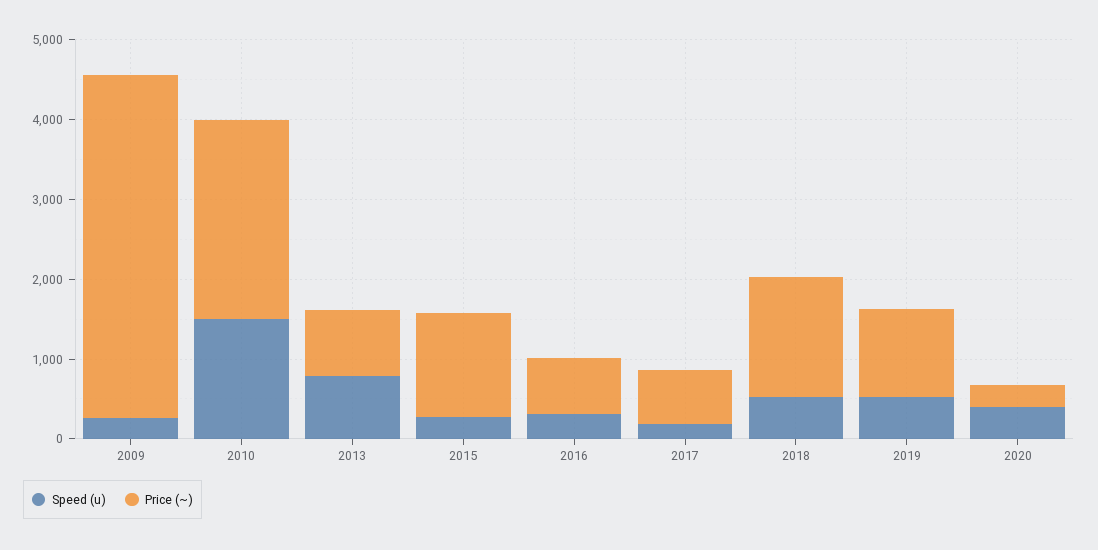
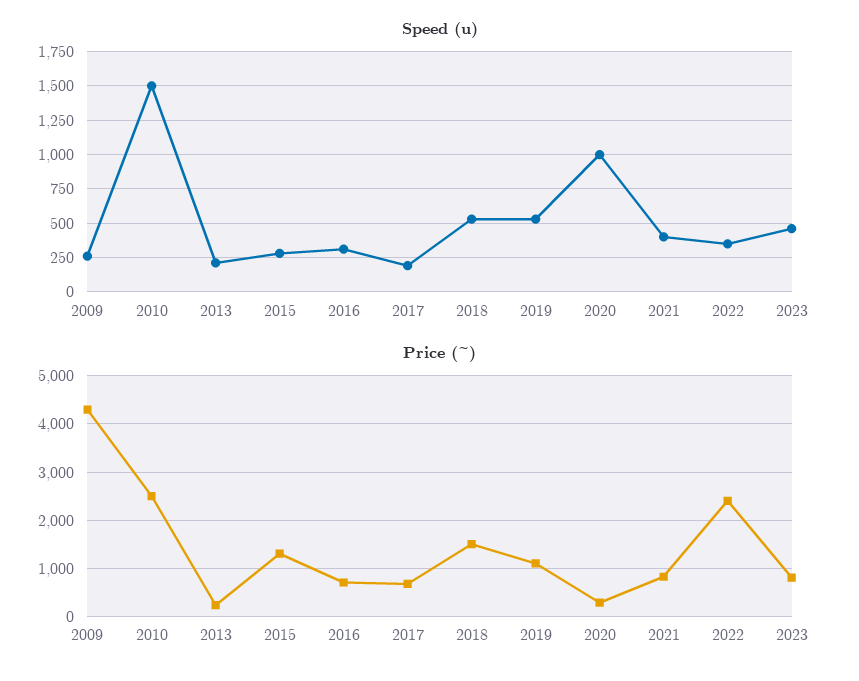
Speed (u), 2013: 800 -> 200
Price (~), 2013: 800 -> 200
Speed (u), 2020: 400 -> 1000
Speed (u), 2021: none -> 400
Speed (u), 2022: none -> 350
Speed (u), 2023: none -> 450
Price (~), 2021: none -> 800
Price (~), 2022: none -> 2400
Price (~), 2023: none -> 800

